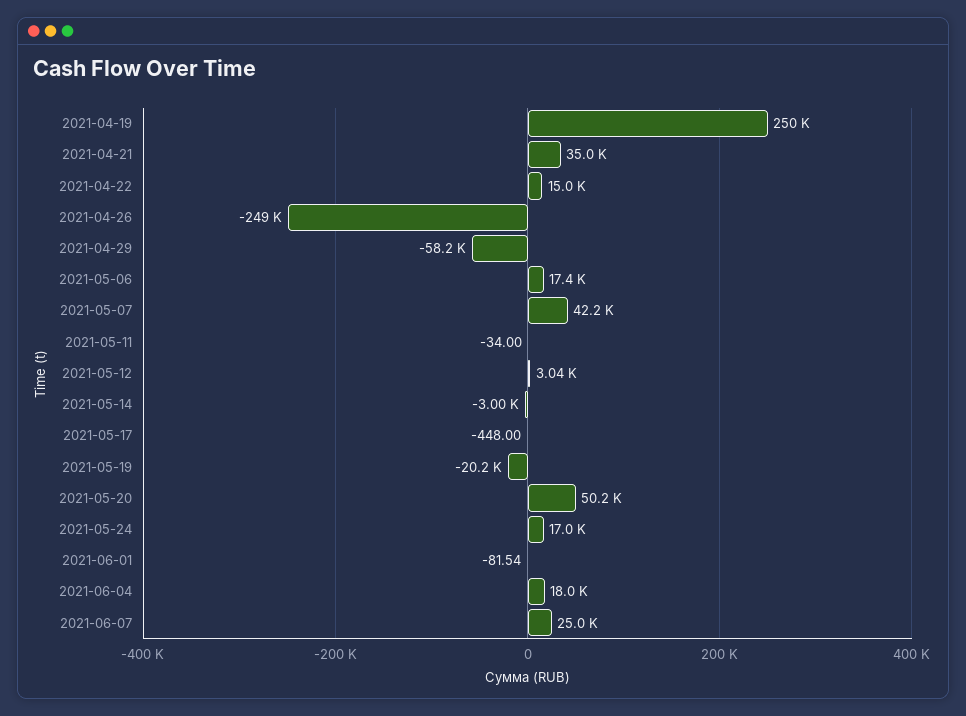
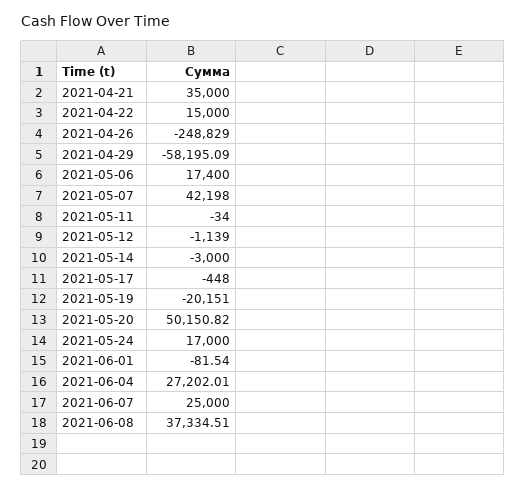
2021-04-19: 250000 -> none
2021-05-12: 3040 -> -1139
2021-06-04: 18000 -> 27202.01
2021-06-08: none -> 37334.51

